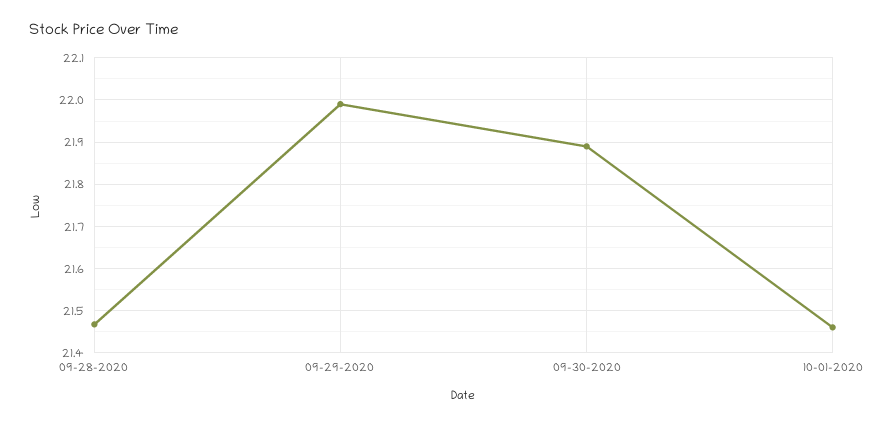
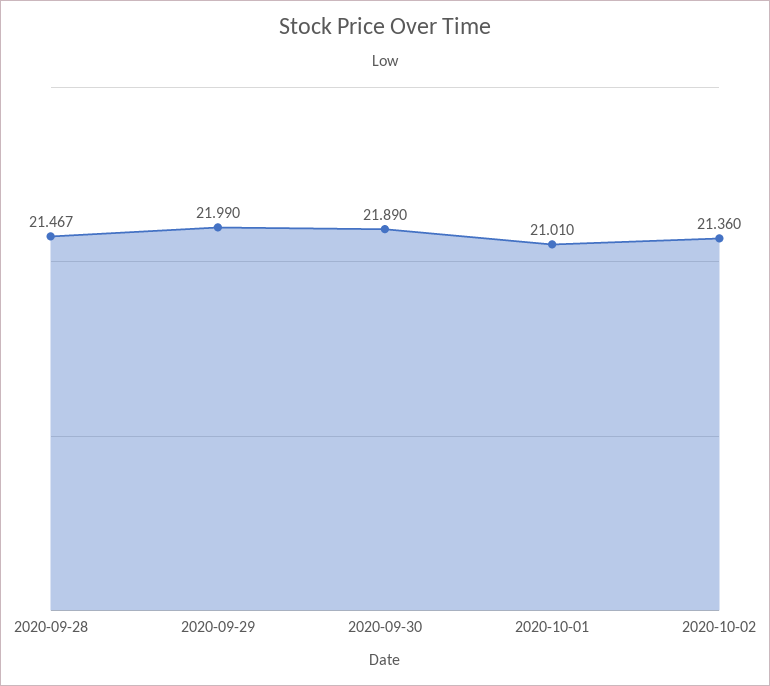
10-01-2020: 21.46 -> 21.01
2020-10-02: none -> 21.36

